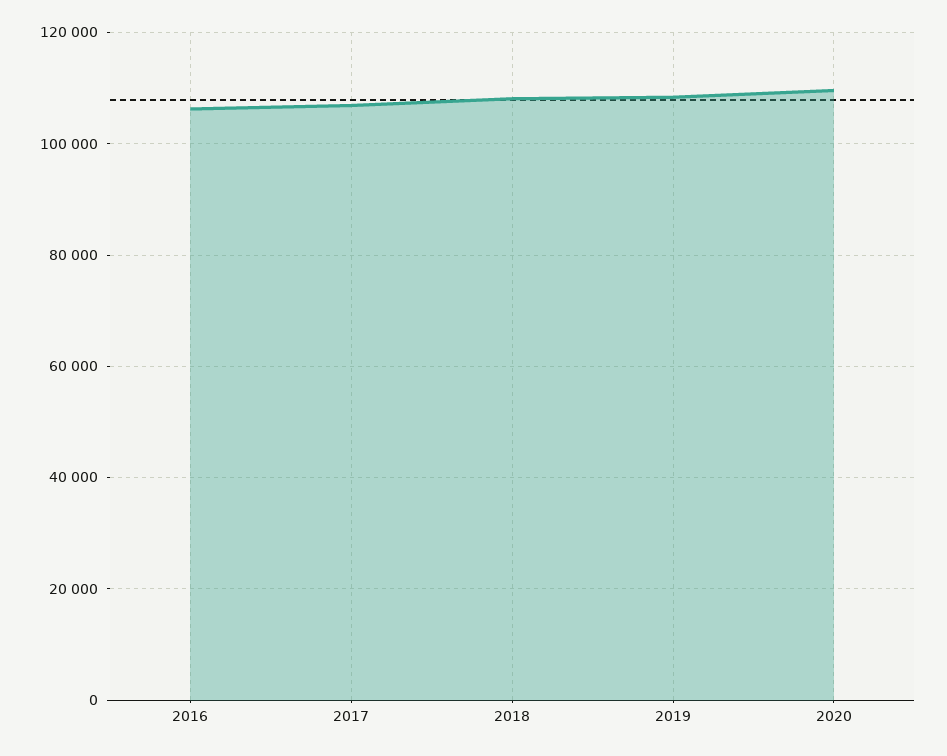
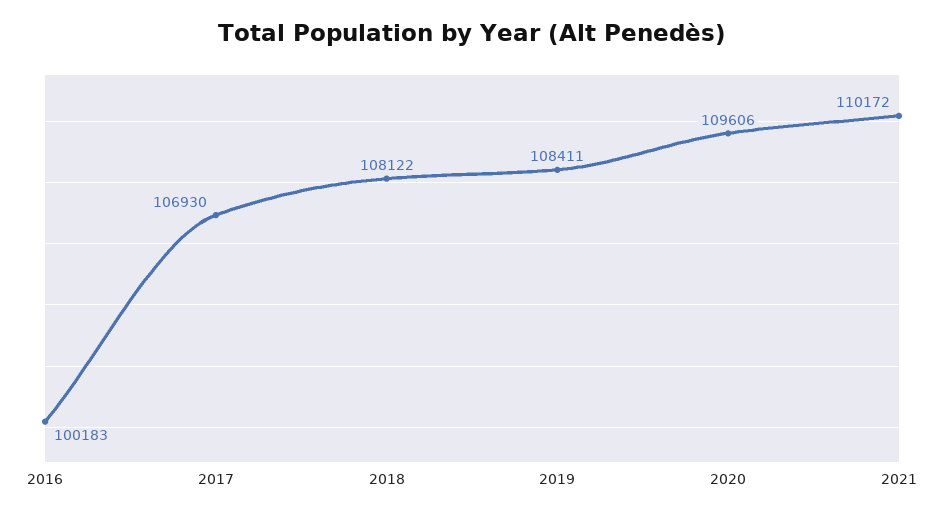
2016: 106000 -> 100183
2021: none -> 110172

